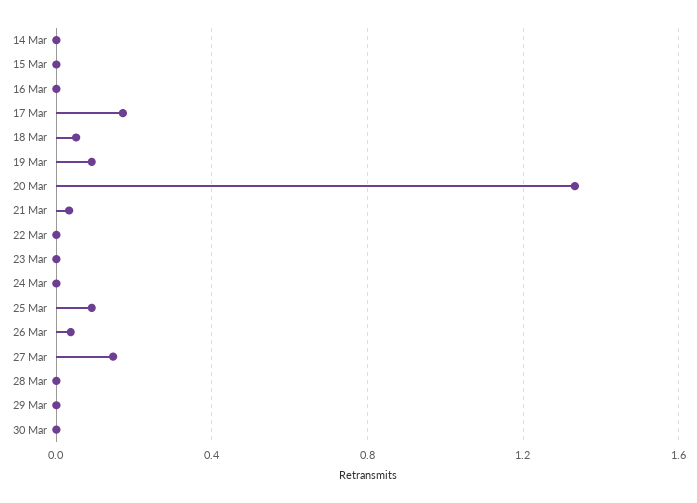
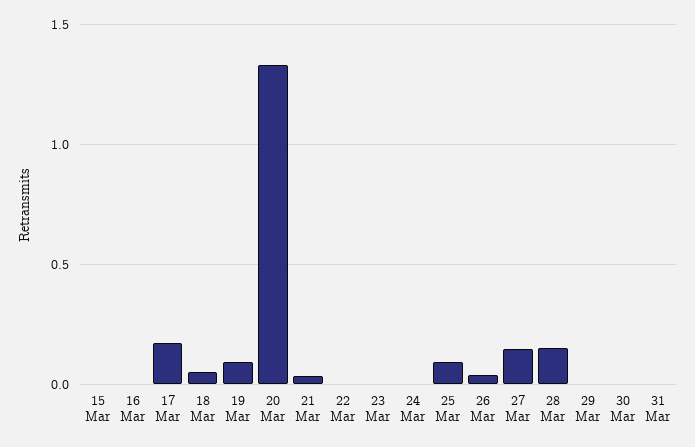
14 Mar: 0 -> none
28 Mar: 0 -> 0.15
31 Mar: none -> 0

